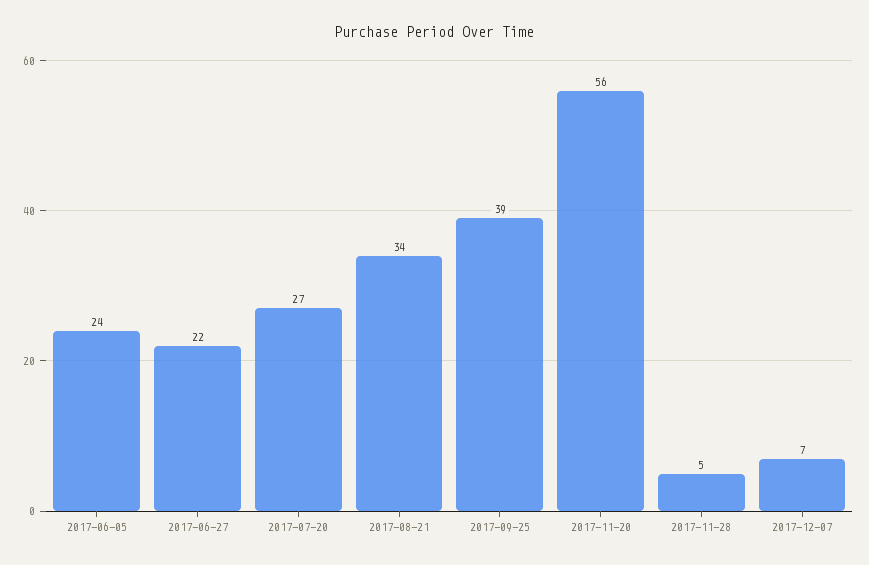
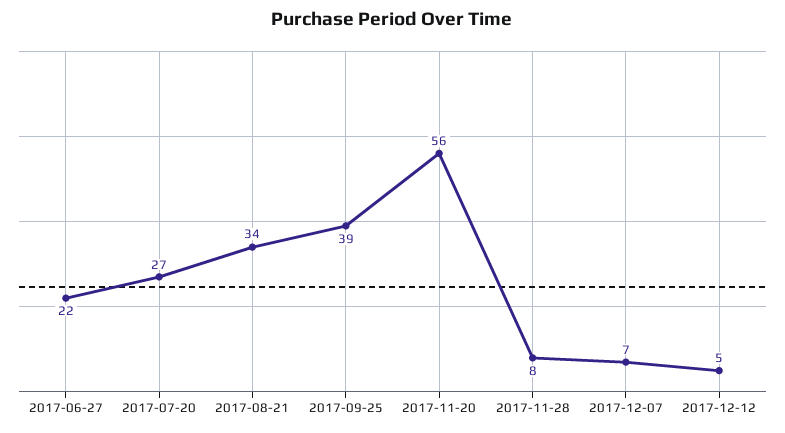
2017-06-05: 24 -> none
2017-11-28: 5 -> 8
2017-12-12: none -> 5

